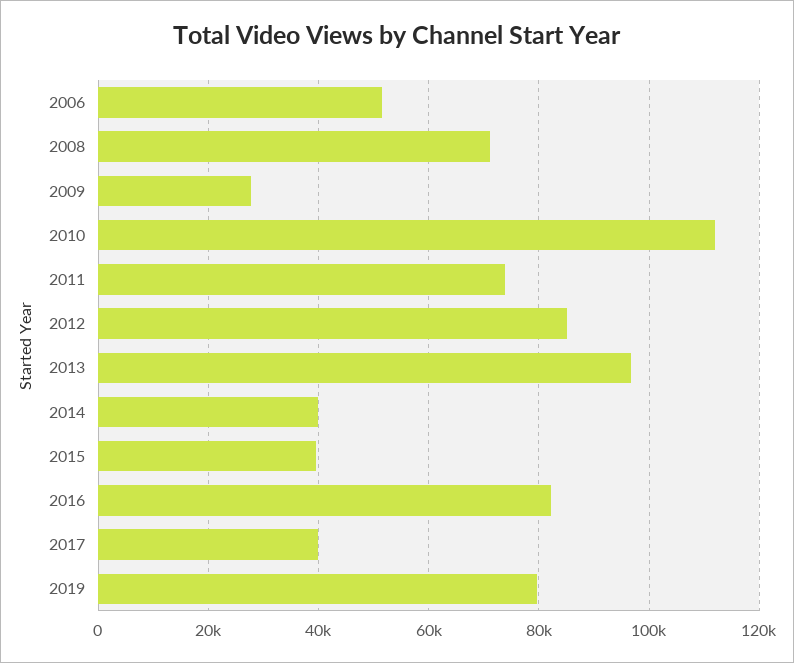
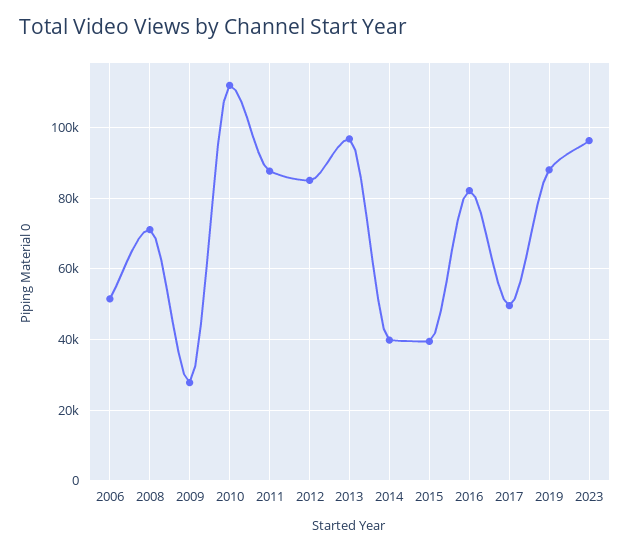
2011: 74000 -> 88000
2017: 40000 -> 50000
2019: 80000 -> 88000
2023: none -> 96000

